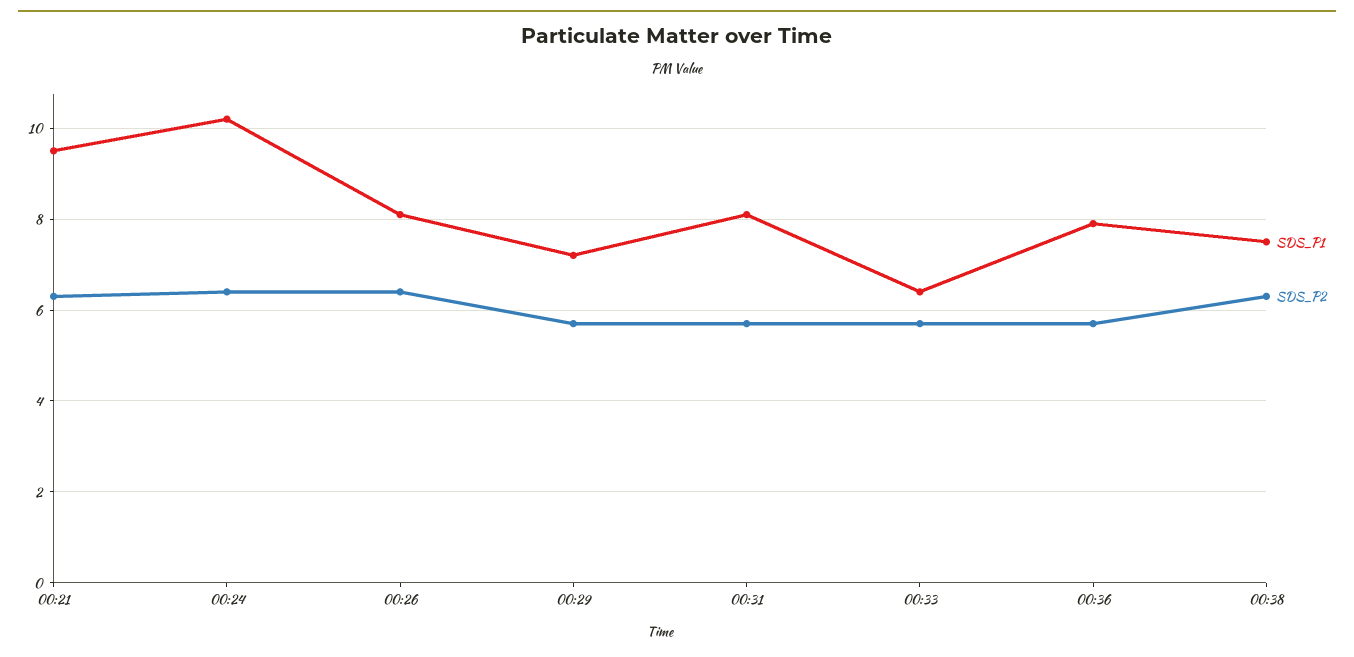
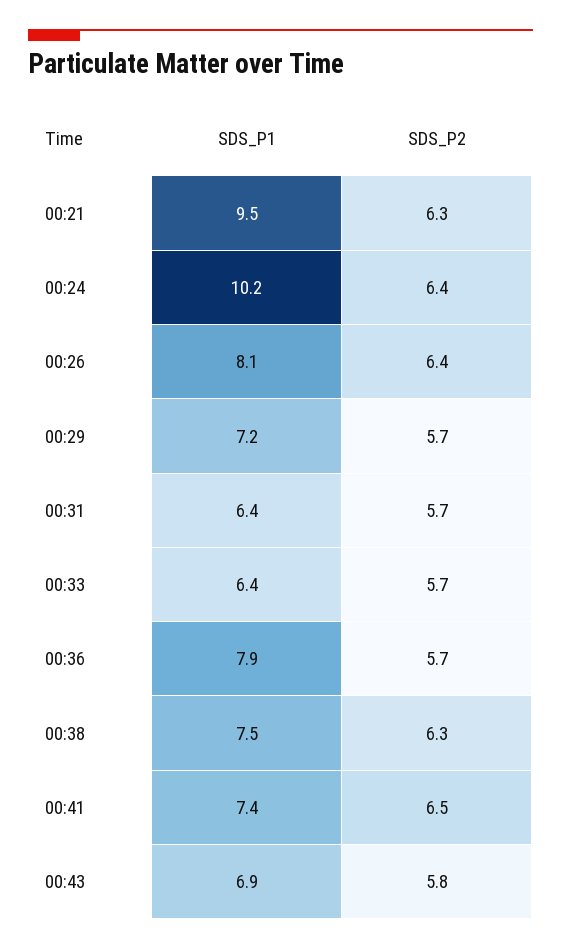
SDS_P1, 00:31: 8 -> 6.4
SDS_P1, 00:41: none -> 7.4
SDS_P2, 00:41: none -> 6.5
SDS_P1, 00:43: none -> 6.9
SDS_P2, 00:43: none -> 5.8

